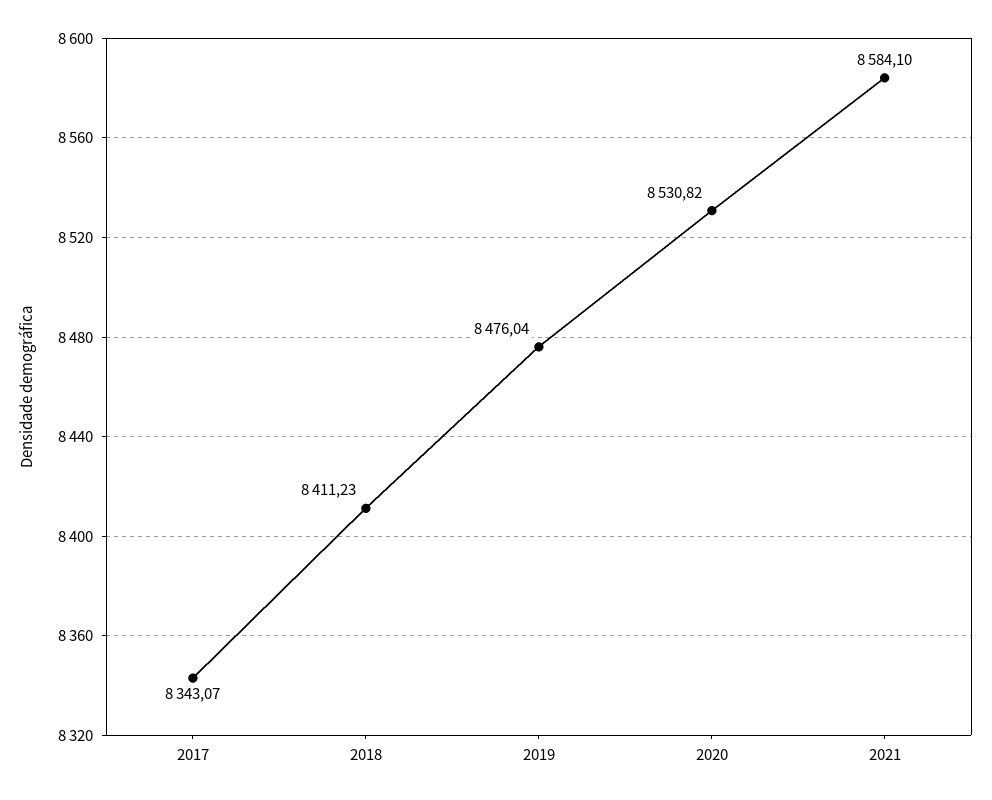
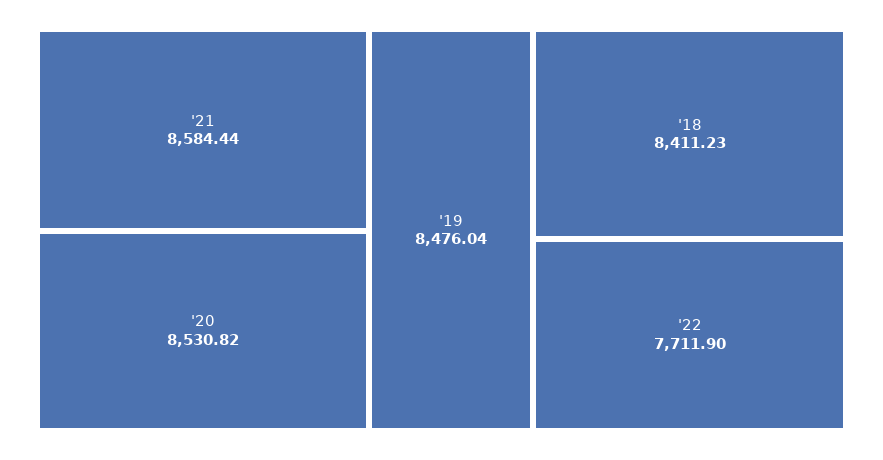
2017: 8343.07 -> none
2021: 8584.1 -> 8584.44
'22: none -> 7711.9

